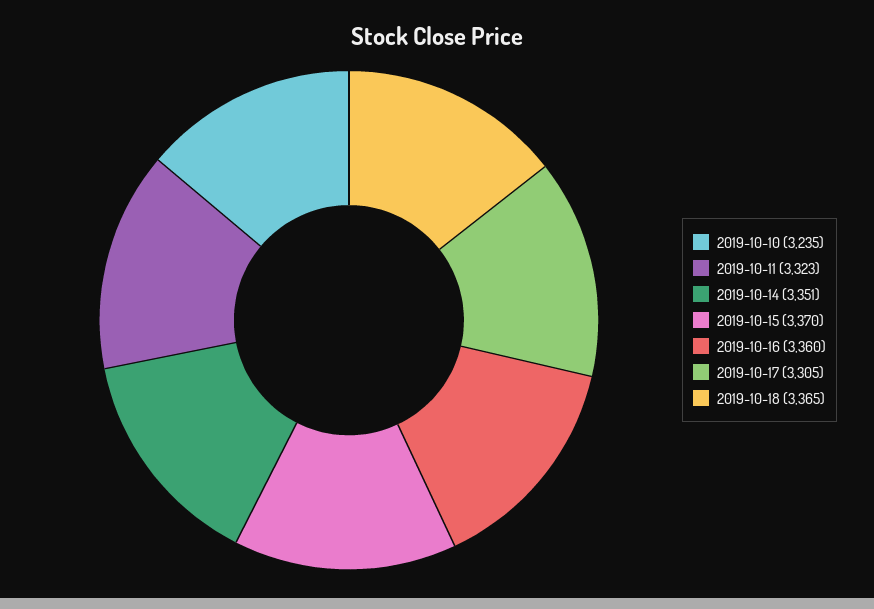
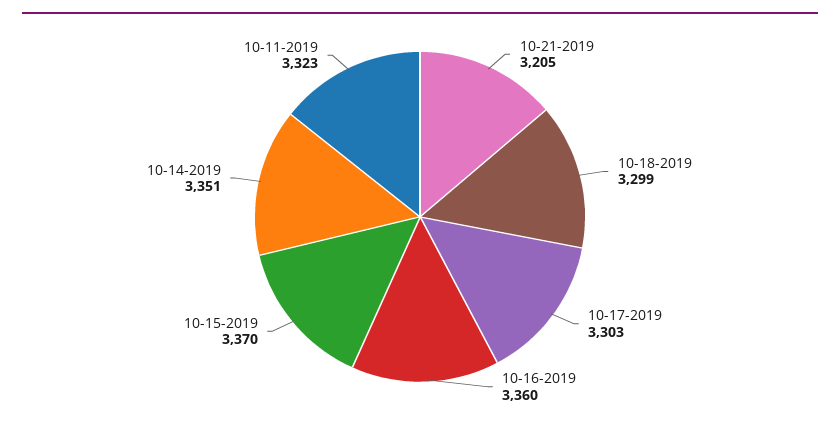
2019-10-10: 3235 -> none
2019-10-17: 3305 -> 3303
2019-10-18: 3365 -> 3299
10-21-2019: none -> 3205

